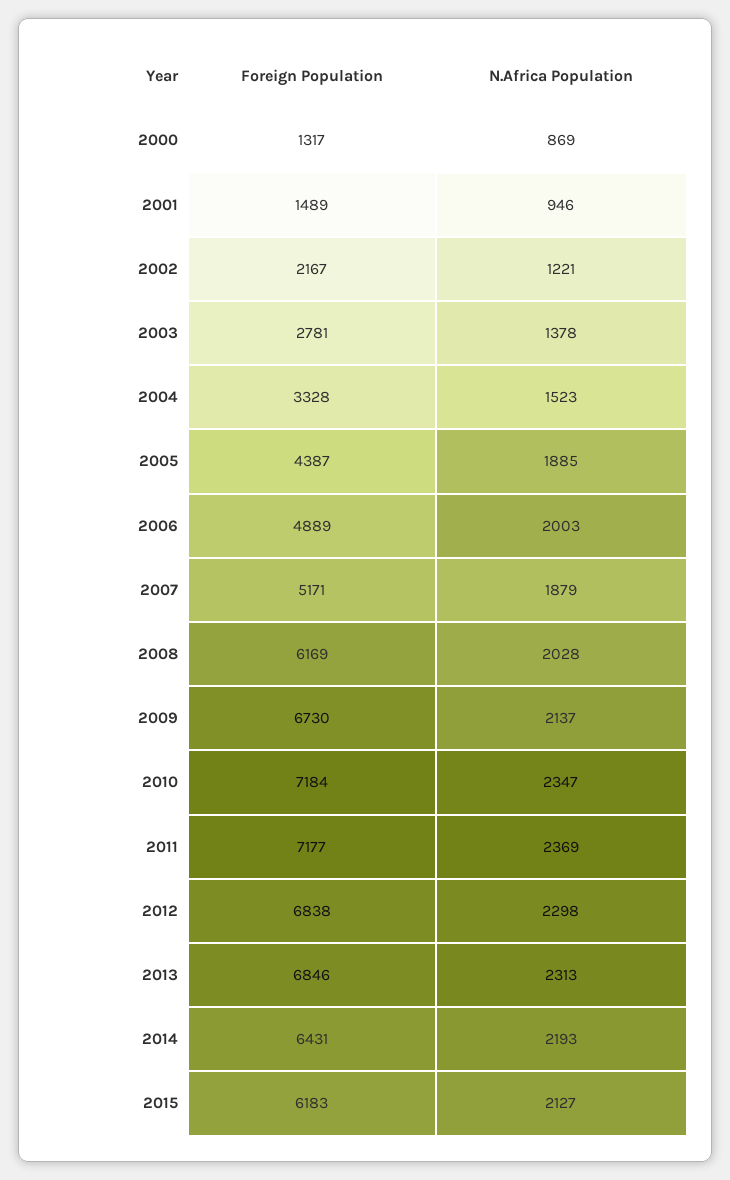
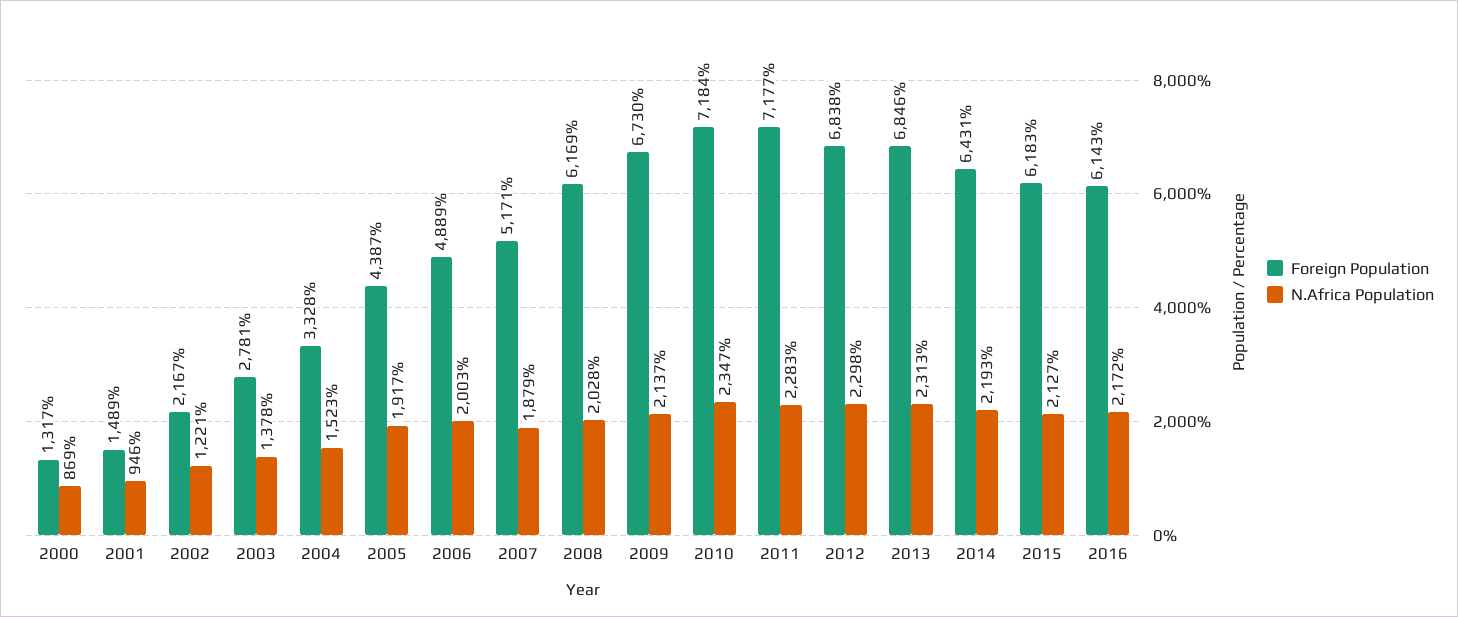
N.Africa Population, 2005: 1885 -> 1917
N.Africa Population, 2011: 2369 -> 2283
Foreign Population, 2016: none -> 6143
N.Africa Population, 2016: none -> 2172

